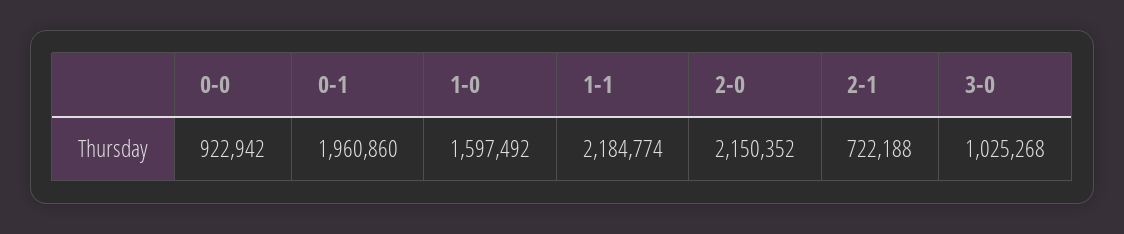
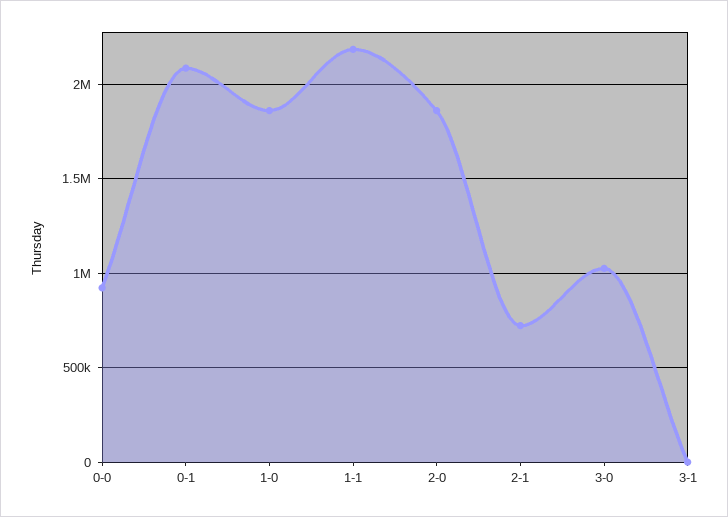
0-1: 1960860 -> 2100000
1-0: 1597492 -> 1850000
2-0: 2150352 -> 1850000
3-1: none -> 0

